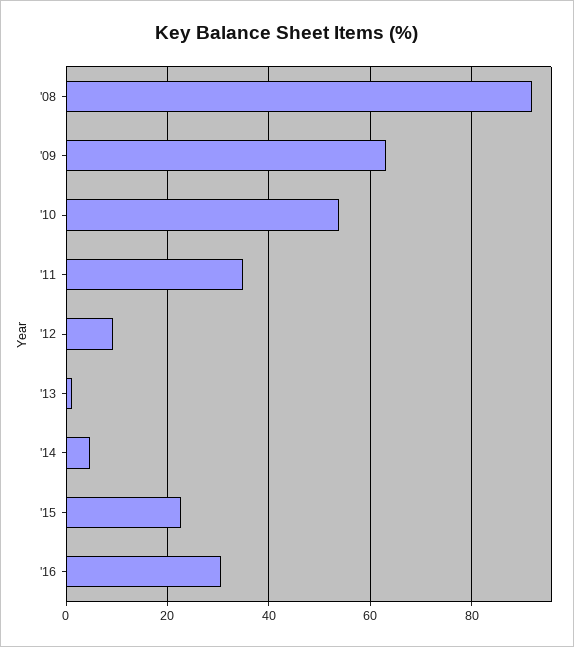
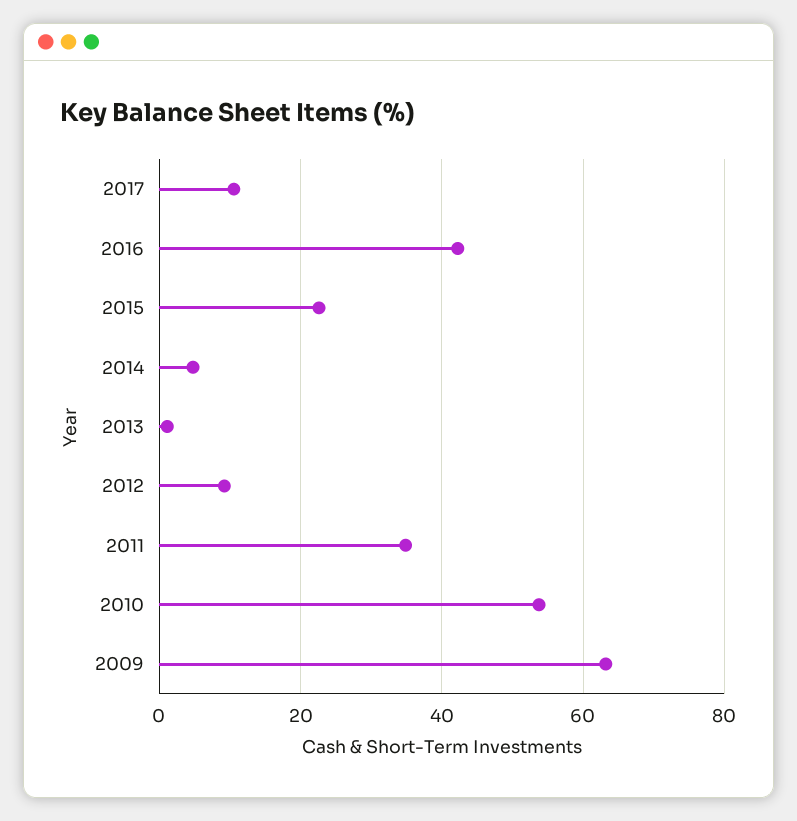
'08: 92 -> none
'16: 30 -> 42
2017: none -> 10

